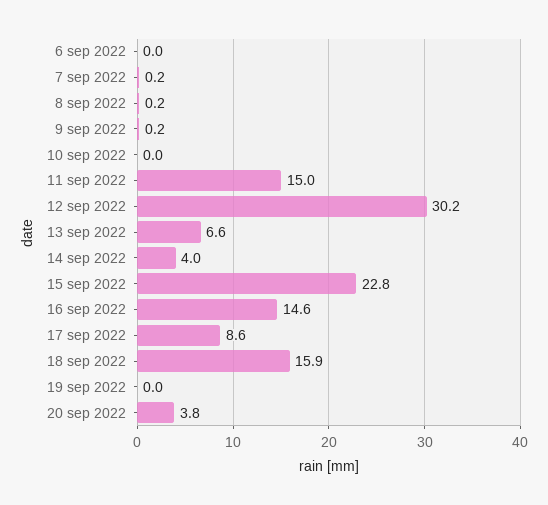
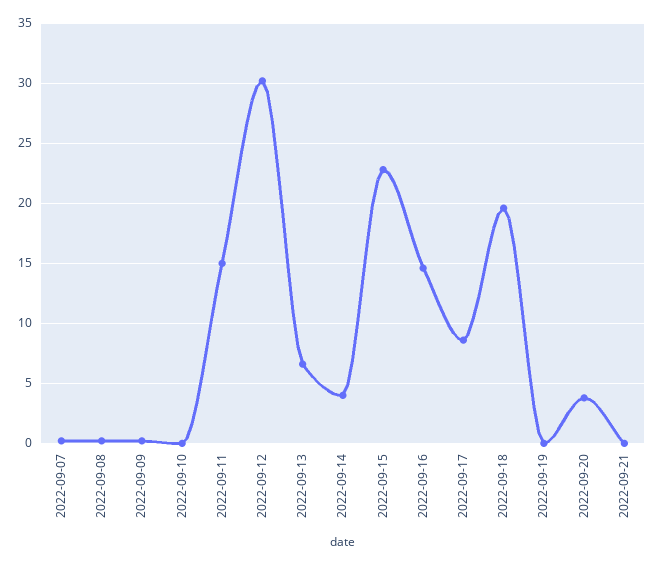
6 sep 2022: 0 -> none
18 sep 2022: 15.9 -> 19.5
2022-09-21: none -> 0

